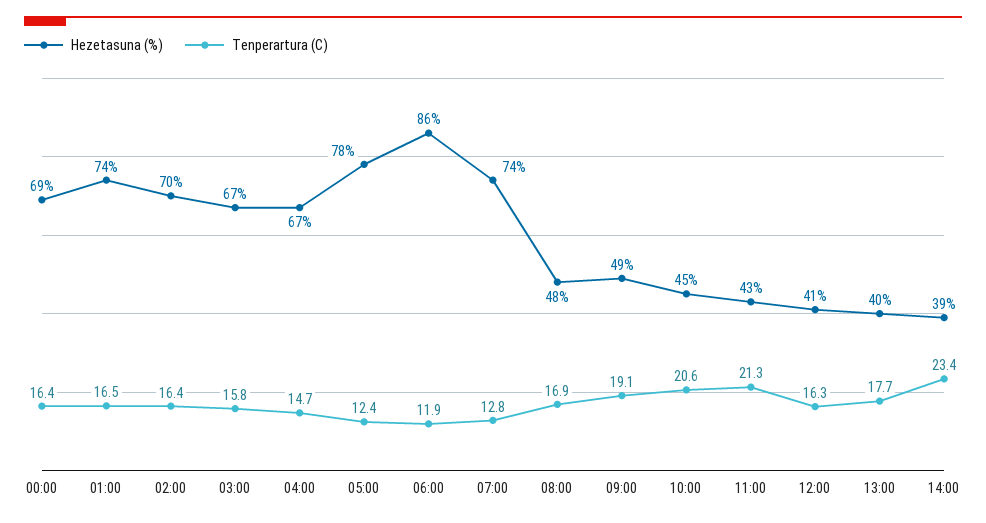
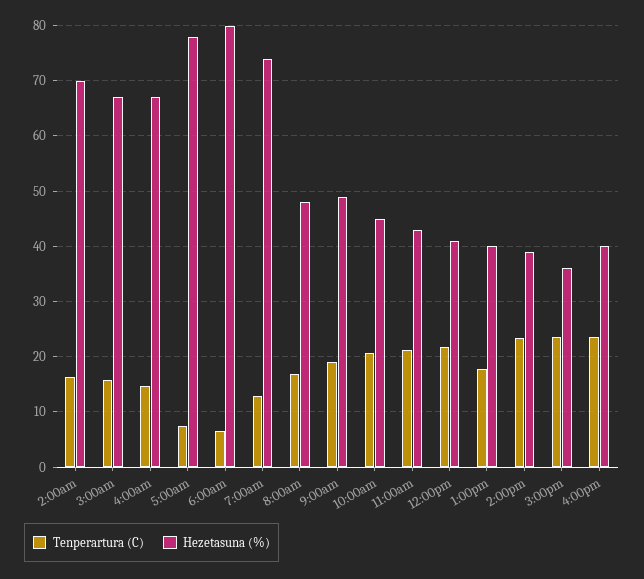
Hezetasuna (%), 00:00: 69 -> none
Tenperartura (C), 00:00: 16.4 -> none
Hezetasuna (%), 01:00: 74 -> none
Tenperartura (C), 01:00: 16.5 -> none
Tenperartura (C), 05:00: 12.4 -> 8
Hezetasuna (%), 06:00: 86 -> 80
Tenperartura (C), 06:00: 11.9 -> 6
Tenperartura (C), 12:00: 16.3 -> 22
Tenperartura (C), 3:00pm: none -> 24
Hezetasuna (%), 3:00pm: none -> 36
Tenperartura (C), 4:00pm: none -> 24
Hezetasuna (%), 4:00pm: none -> 40

